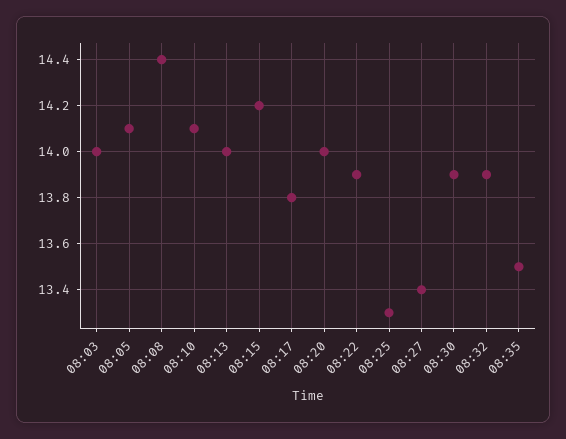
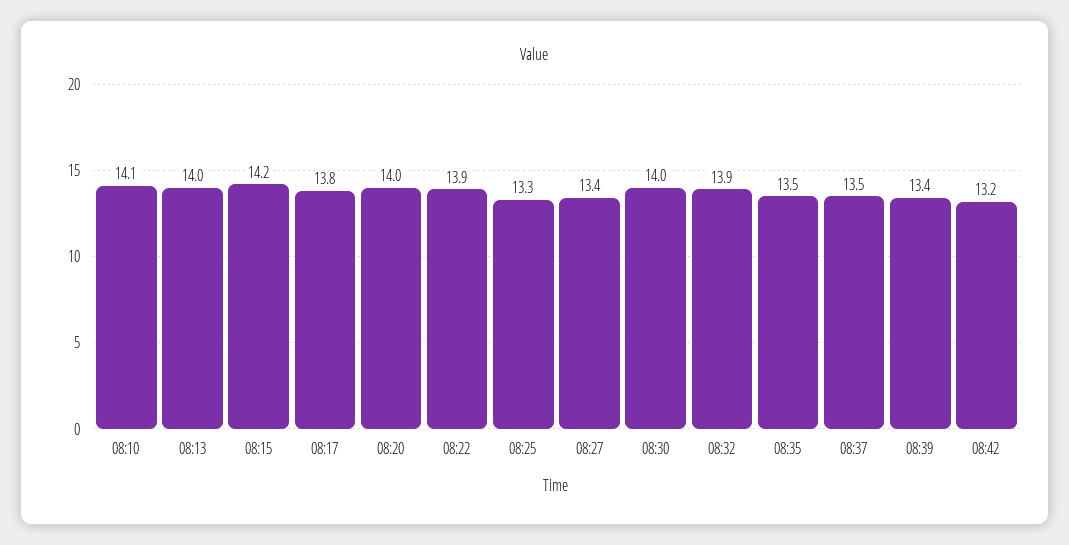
08:03: 14 -> none
08:05: 14.1 -> none
08:08: 14.4 -> none
08:30: 13.9 -> 14
08:37: none -> 13.5
08:39: none -> 13.4
08:42: none -> 13.2

